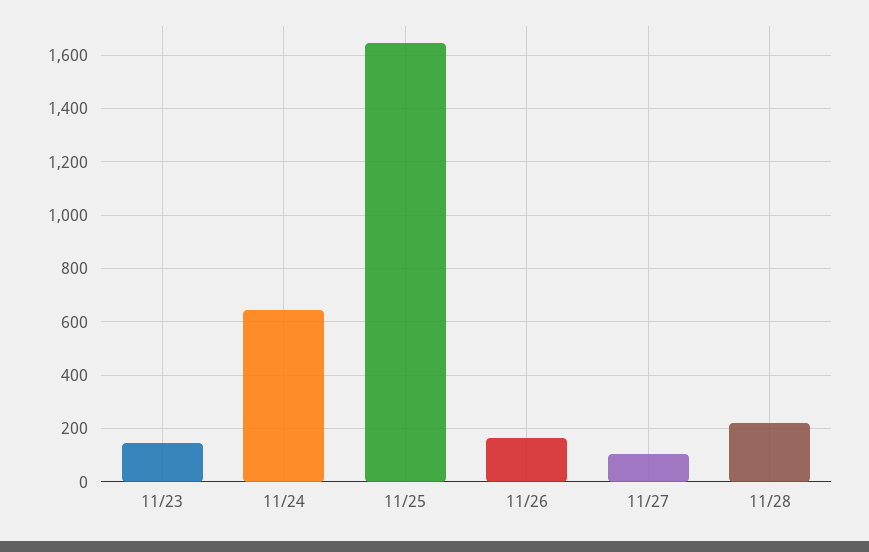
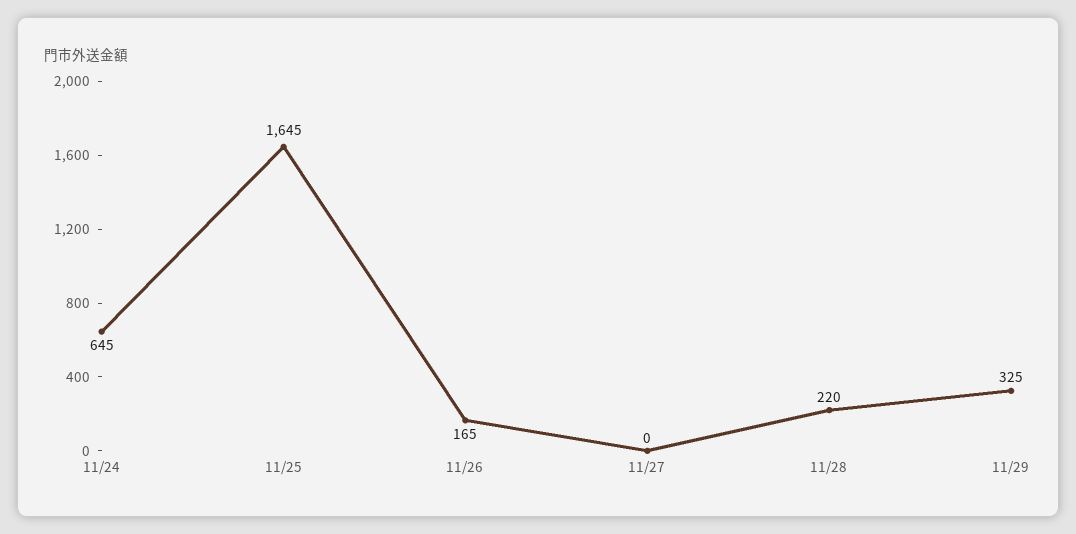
11/23: 150 -> none
11/27: 100 -> 0
11/29: none -> 325

